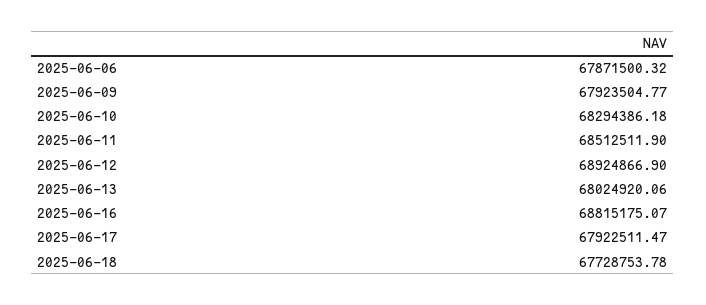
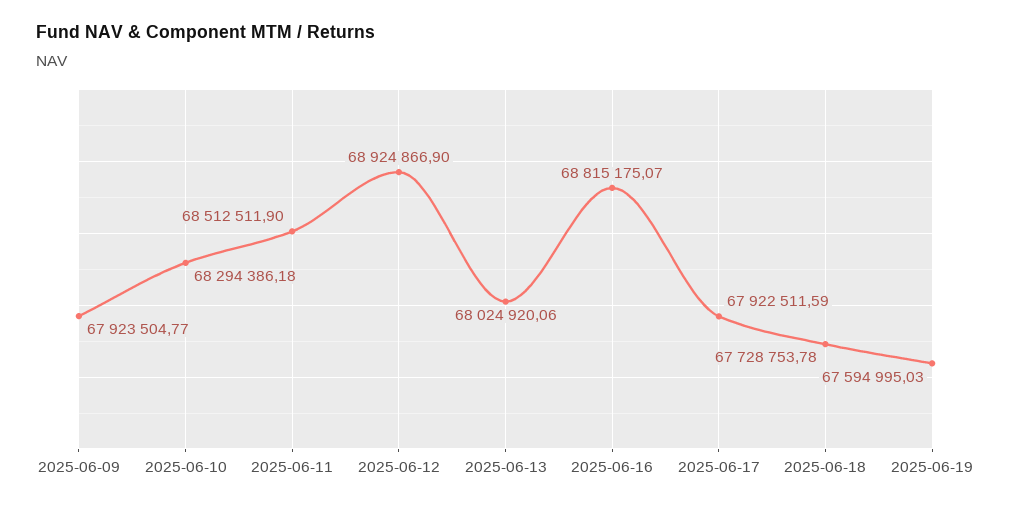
2025-06-06: 67871500.32 -> none
2025-06-17: 67922511.47 -> 67922511.59
2025-06-19: none -> 67594995.03

